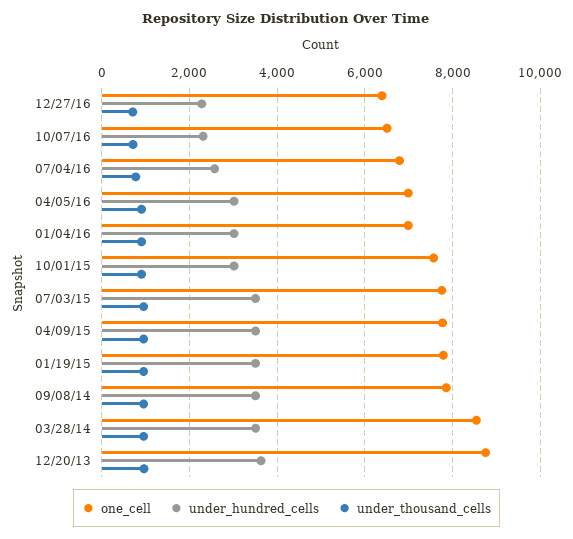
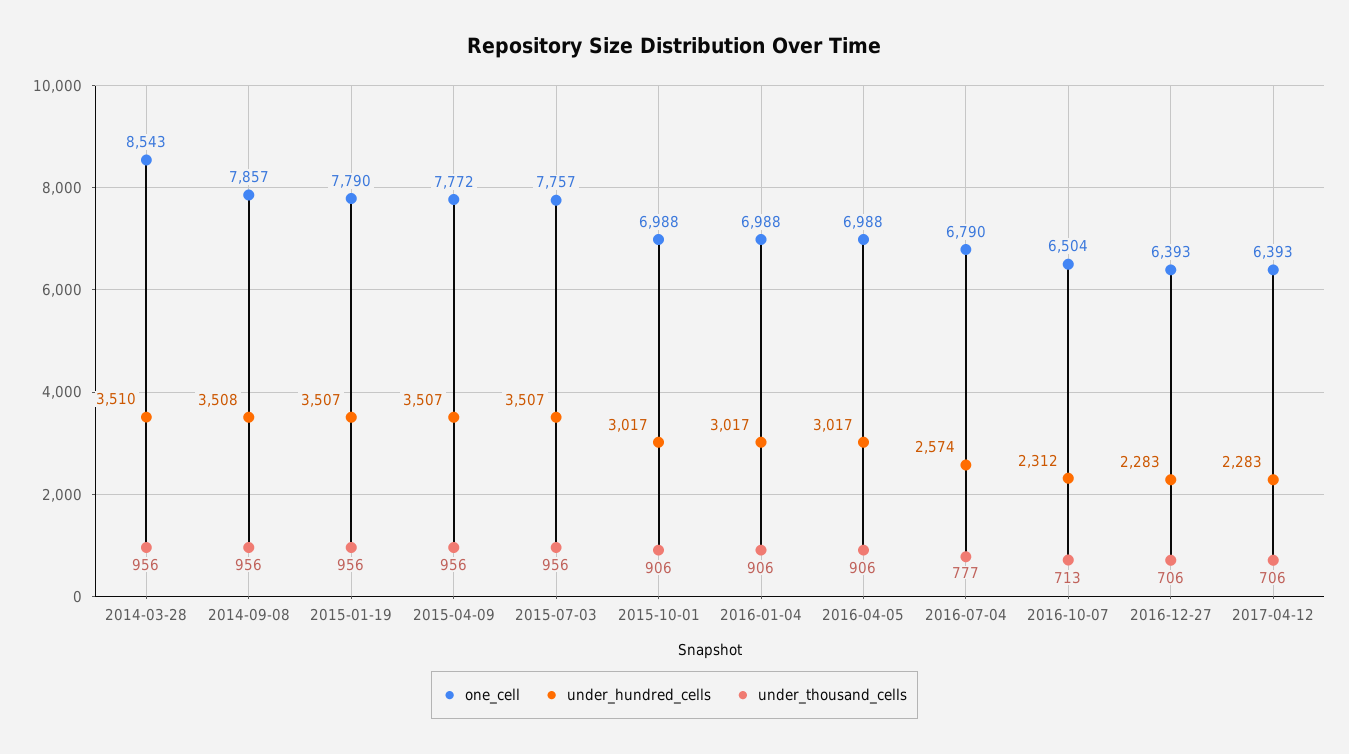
one_cell, 10/01/15: 7600 -> 6988
one_cell, 12/20/13: 8800 -> none
under_hundred_cells, 12/20/13: 3600 -> none
under_thousand_cells, 12/20/13: 1000 -> none
one_cell, 2017-04-12: none -> 6393
under_hundred_cells, 2017-04-12: none -> 2283
under_thousand_cells, 2017-04-12: none -> 706

